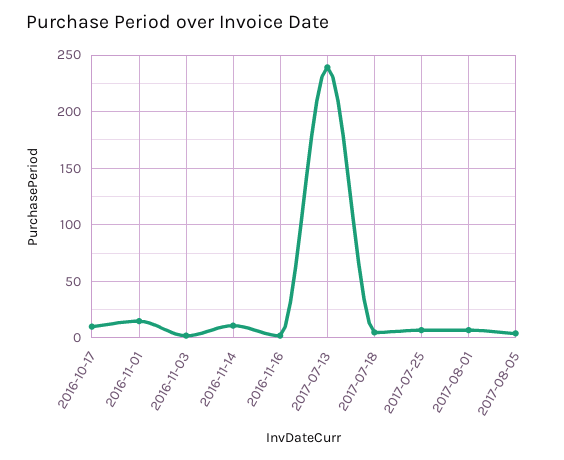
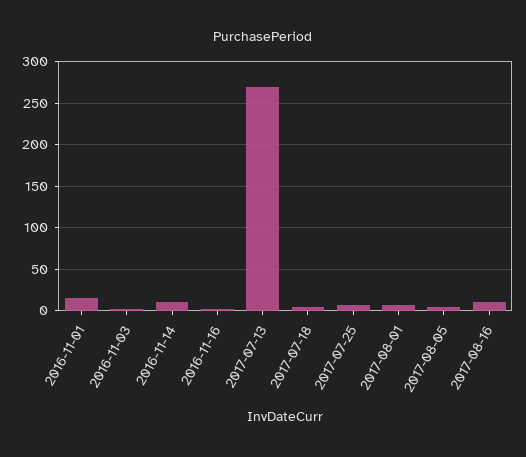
2016-10-17: 10 -> none
2017-07-13: 240 -> 270
2017-08-16: none -> 10

